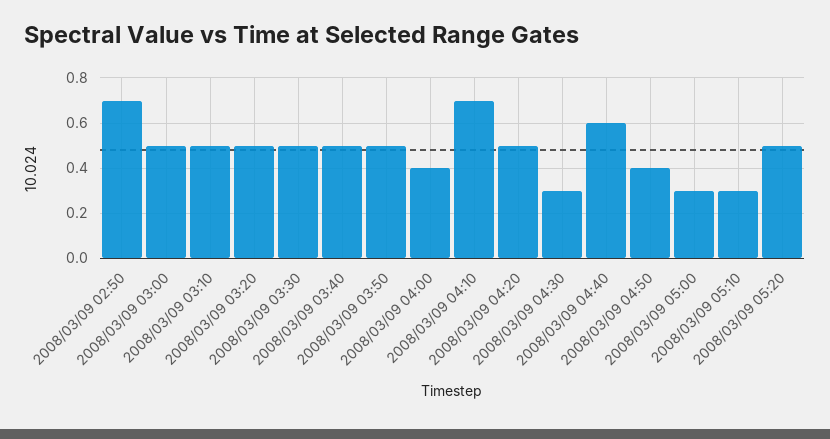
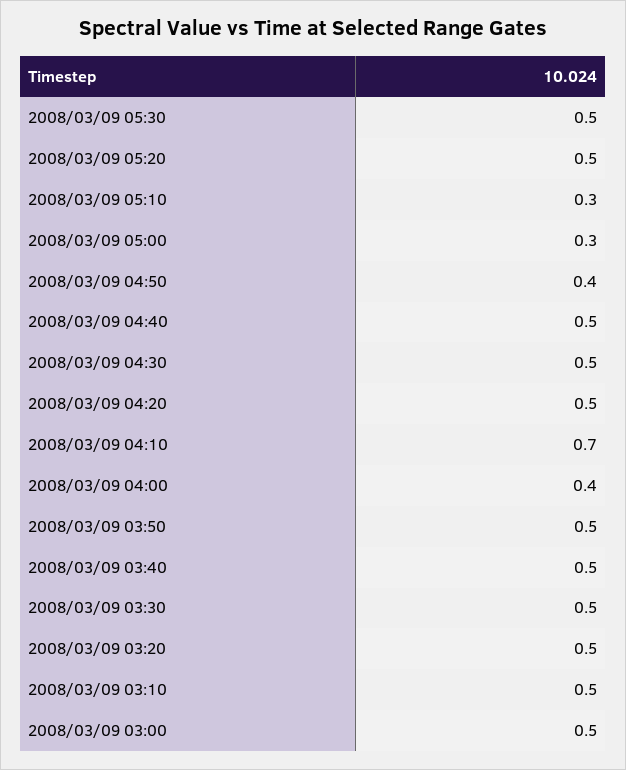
2008/03/09 02:50: 0.7 -> none
2008/03/09 04:30: 0.3 -> 0.5
2008/03/09 04:40: 0.6 -> 0.5
2008/03/09 05:30: none -> 0.5

